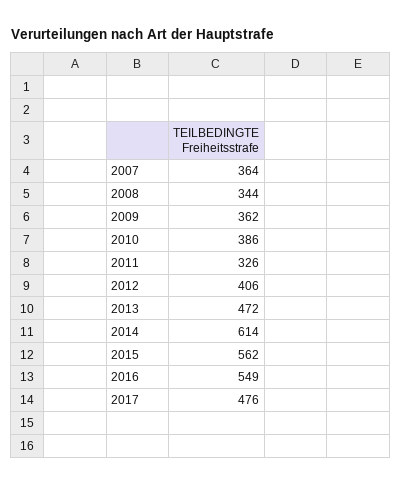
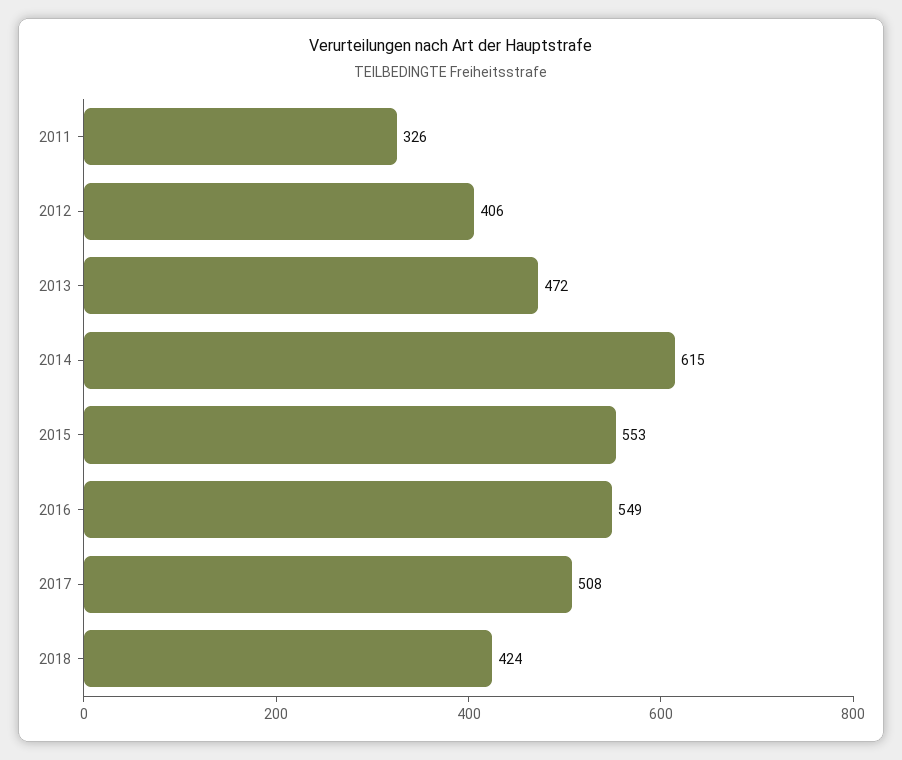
2007: 364 -> none
2008: 344 -> none
2009: 362 -> none
2010: 386 -> none
2014: 614 -> 615
2015: 562 -> 553
2017: 476 -> 508
2018: none -> 424

